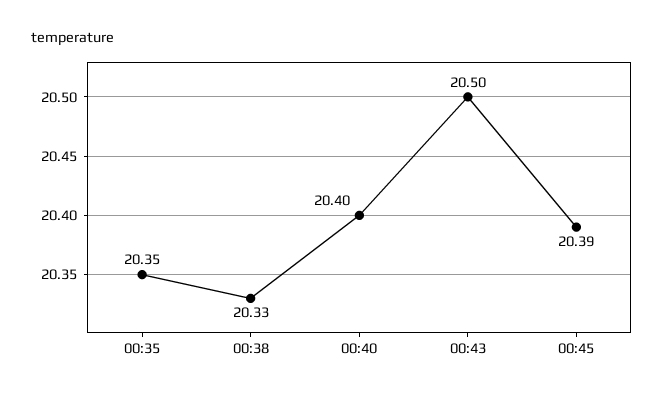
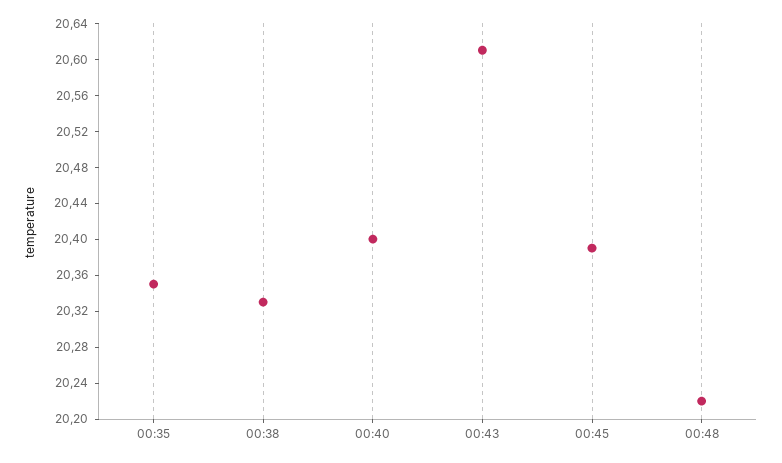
00:43: 20.5 -> 20.61
00:48: none -> 20.22

